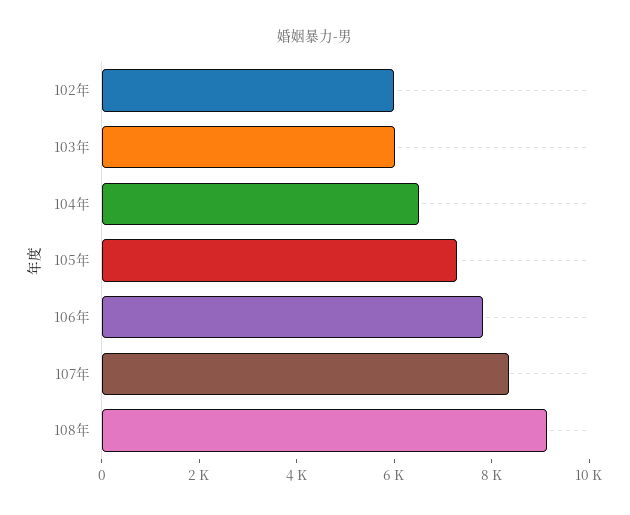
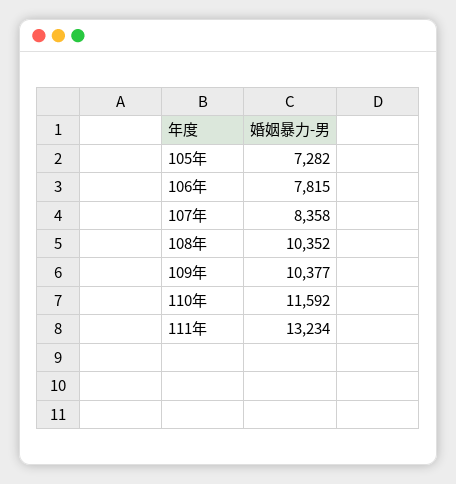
102年: 6000 -> none
103年: 6000 -> none
104年: 6500 -> none
108年: 9000 -> 10352
109年: none -> 10377
110年: none -> 11592
111年: none -> 13234

